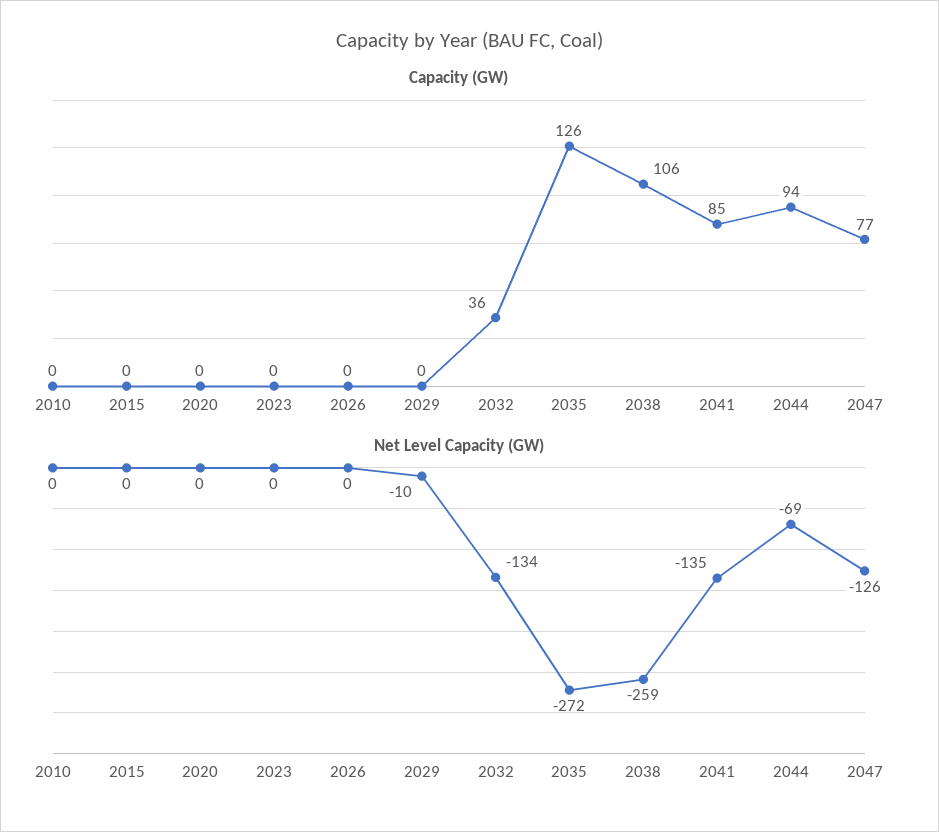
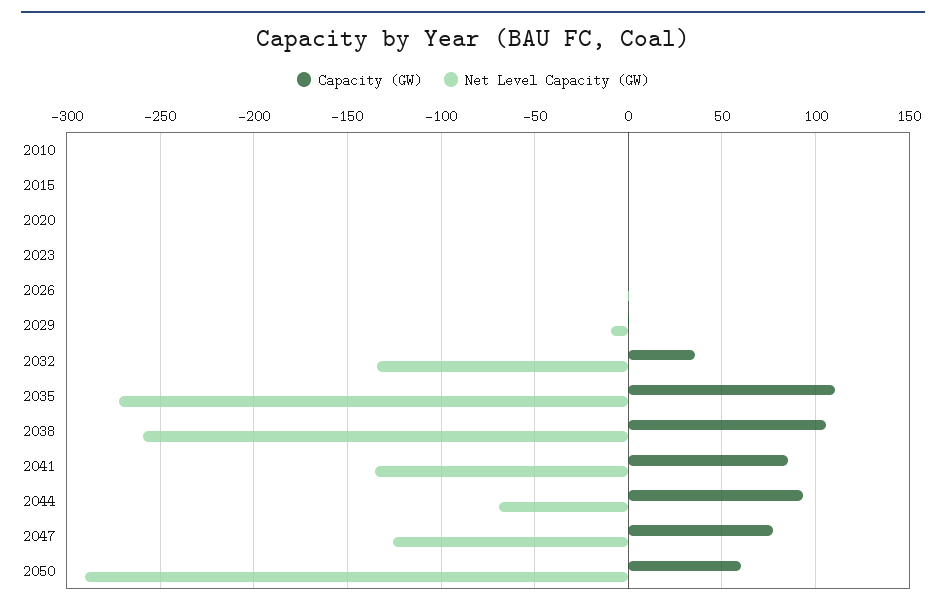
Capacity (GW), 2035: 126 -> 110
Capacity (GW), 2050: none -> 60
Net Level Capacity (GW), 2050: none -> -290

